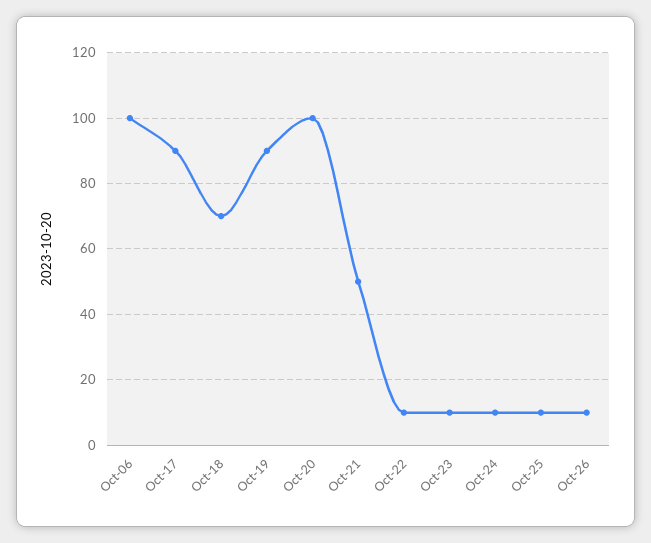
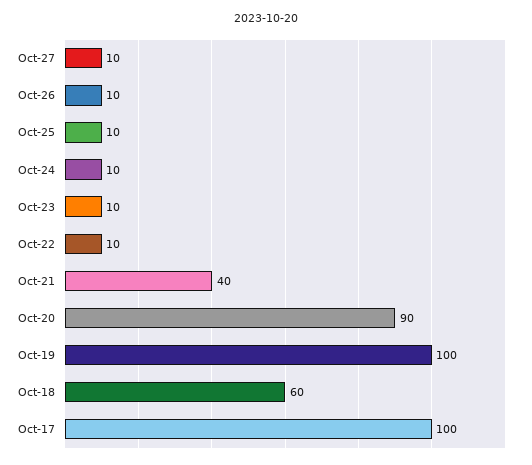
Oct-06: 100 -> none
Oct-17: 90 -> 100
Oct-18: 70 -> 60
Oct-19: 90 -> 100
Oct-20: 100 -> 90
Oct-21: 50 -> 40
Oct-27: none -> 10

